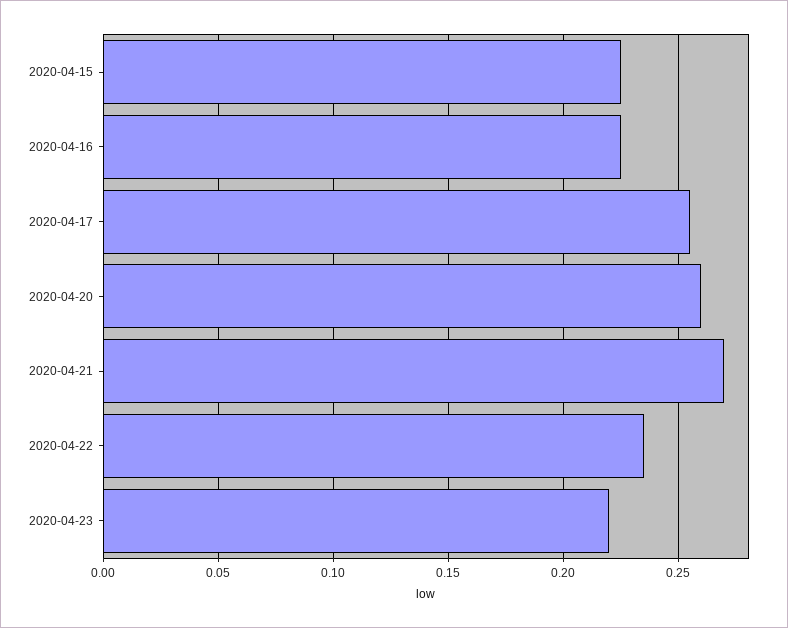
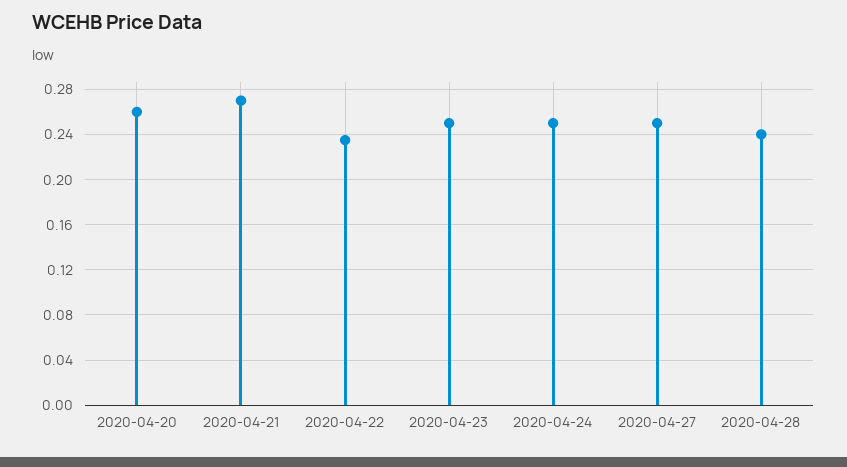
2020-04-15: 0.225 -> none
2020-04-16: 0.225 -> none
2020-04-17: 0.255 -> none
2020-04-23: 0.22 -> 0.25
2020-04-24: none -> 0.25
2020-04-27: none -> 0.25
2020-04-28: none -> 0.24

